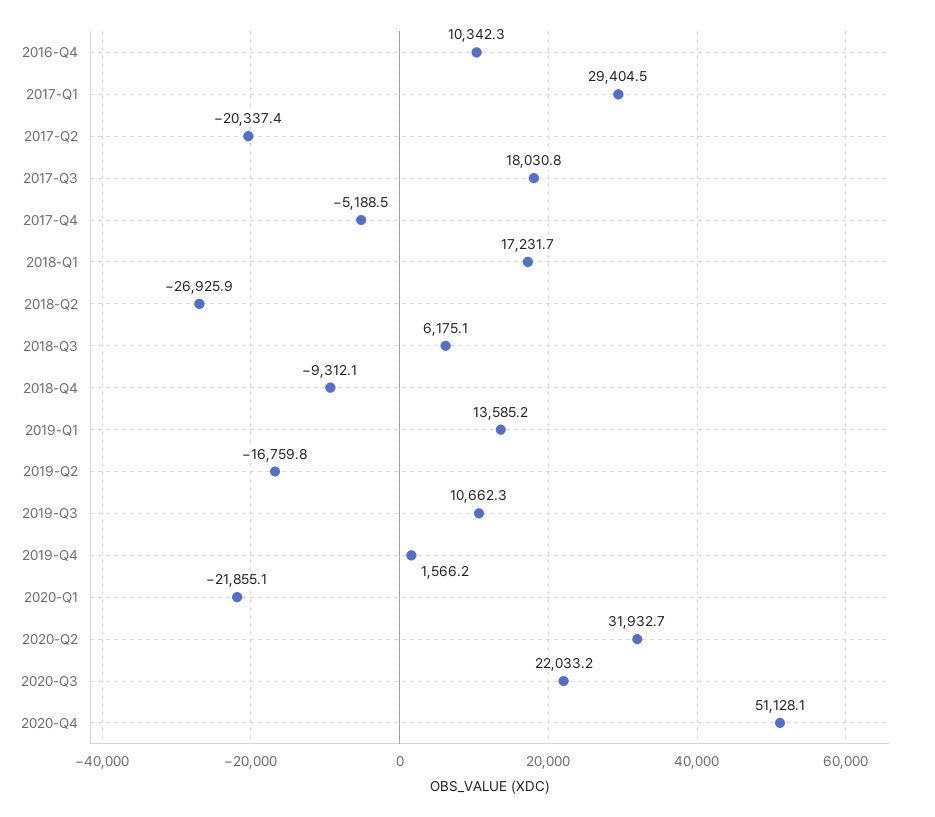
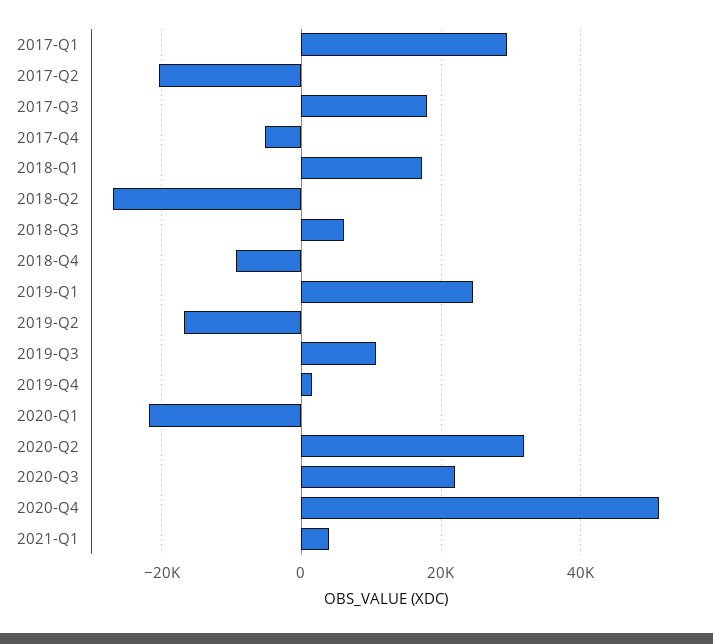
2016-Q4: 10342.3 -> none
2019-Q1: 13585.2 -> 24000
2021-Q1: none -> 4000

